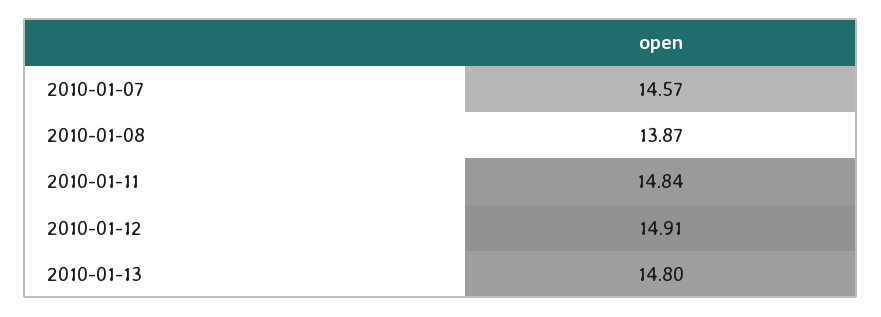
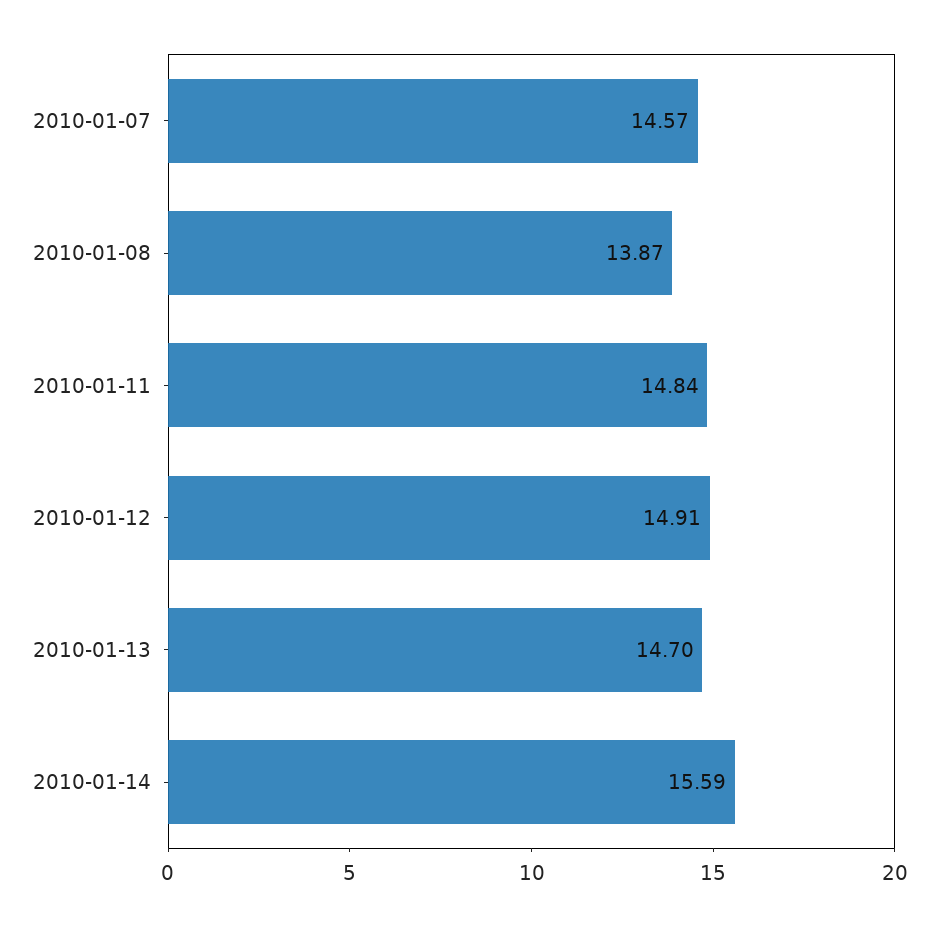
2010-01-13: 14.8 -> 14.7
2010-01-14: none -> 15.59

